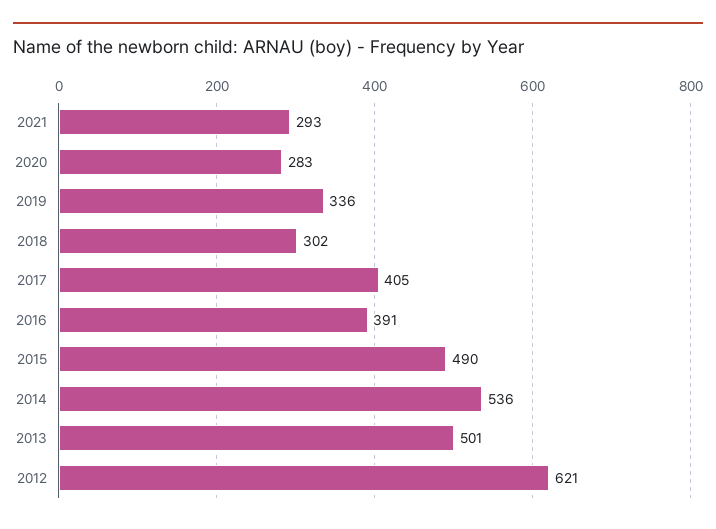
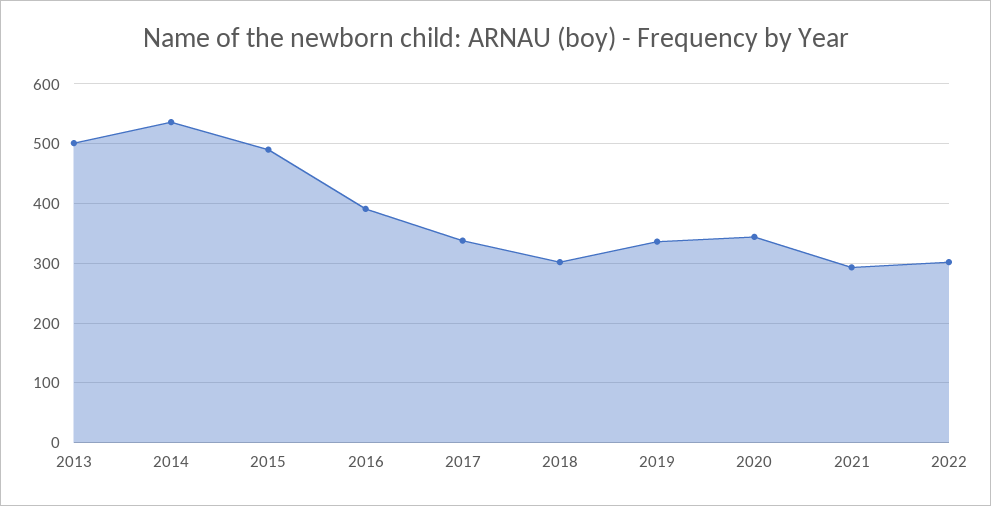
2020: 283 -> 340
2017: 405 -> 340
2012: 621 -> none
2022: none -> 300

